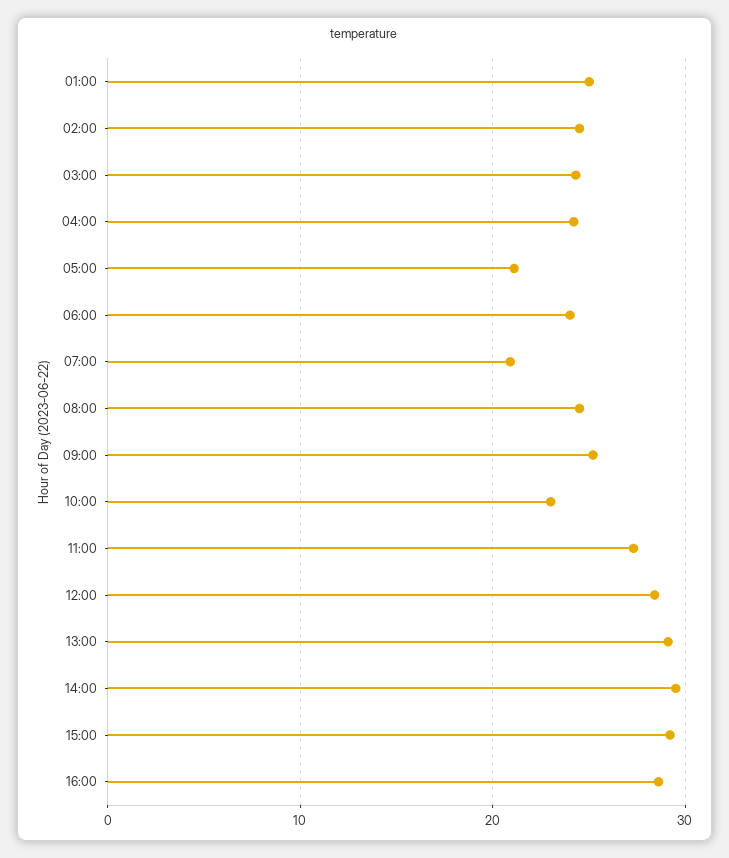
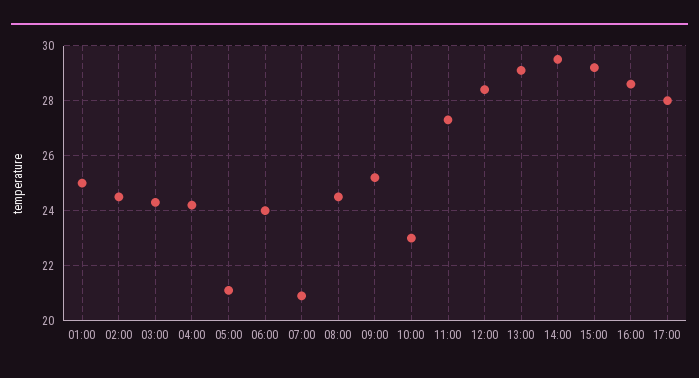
17:00: none -> 28

